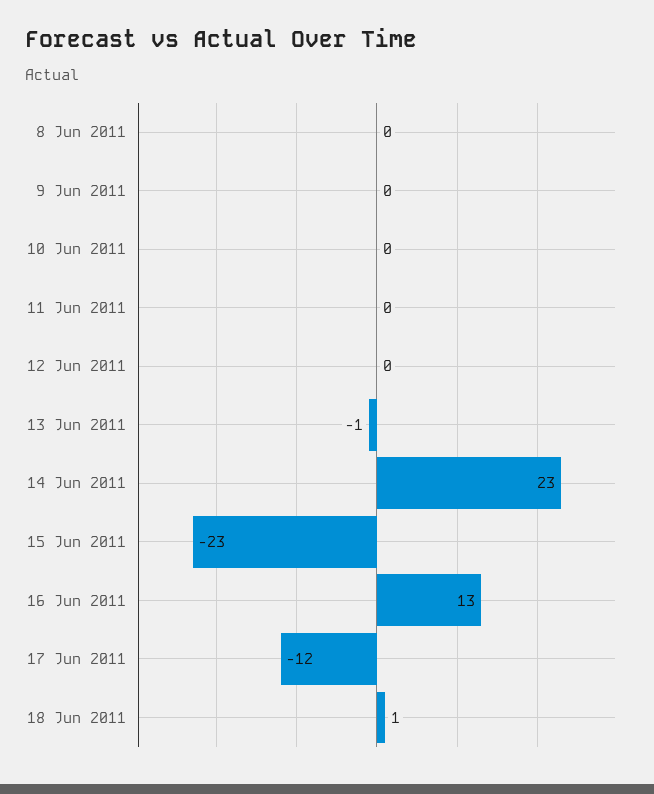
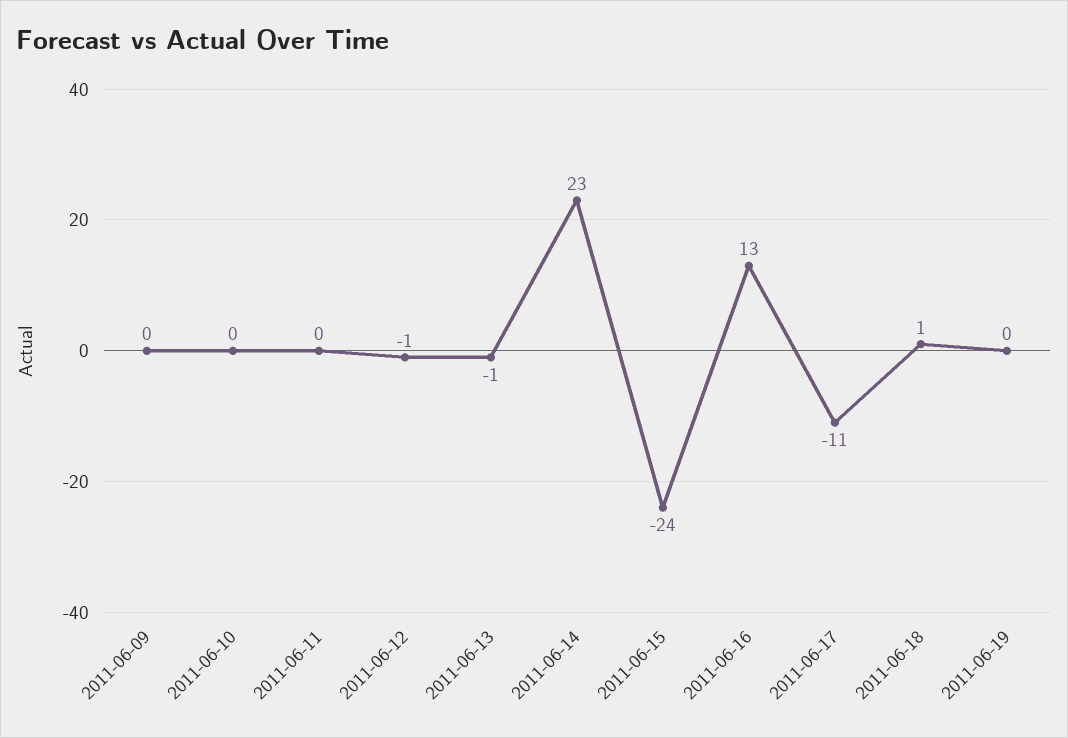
8 Jun 2011: 0 -> none
12 Jun 2011: 0 -> -1
15 Jun 2011: -23 -> -24
17 Jun 2011: -12 -> -11
2011-06-19: none -> 0

